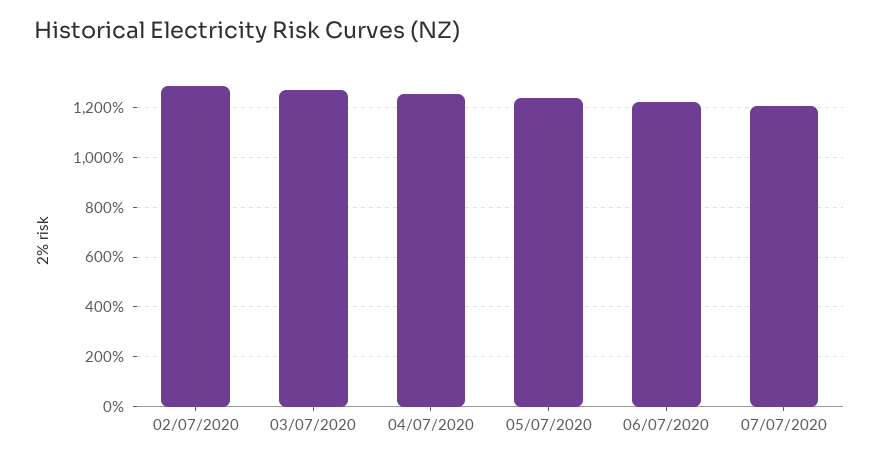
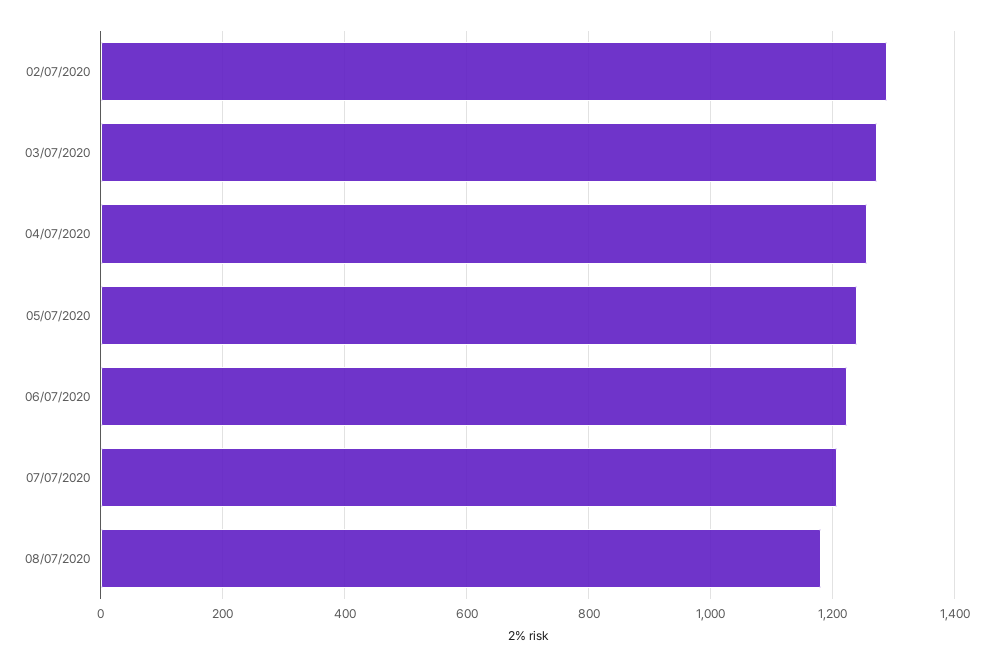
08/07/2020: none -> 1180

